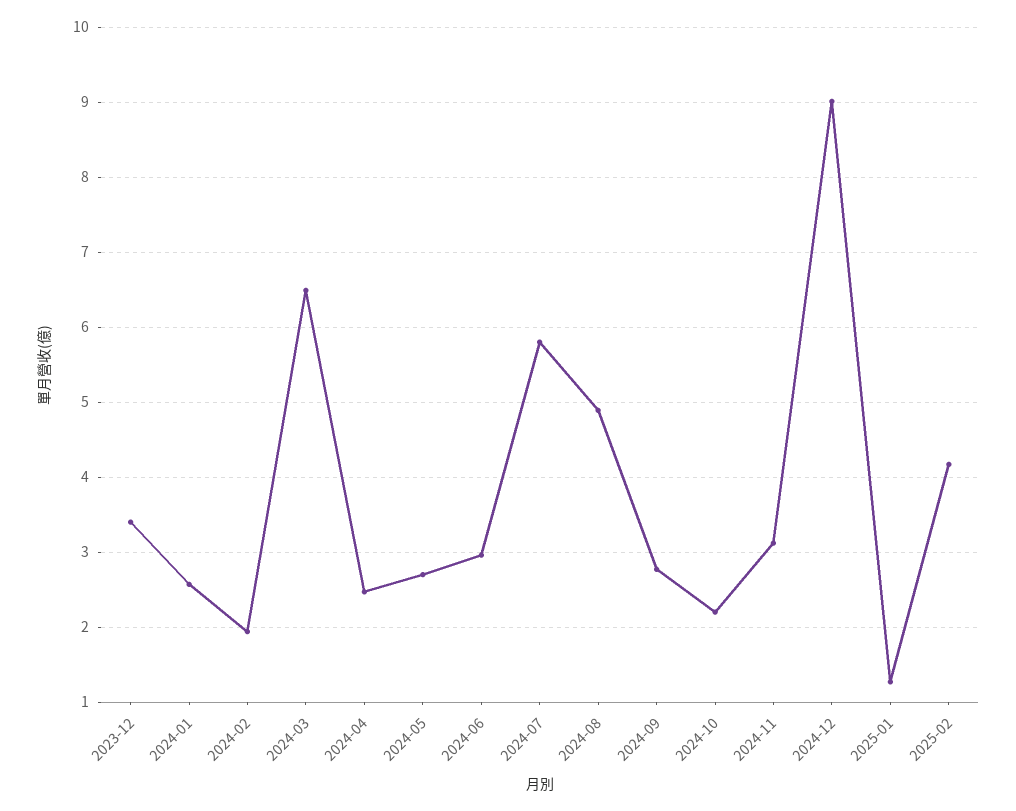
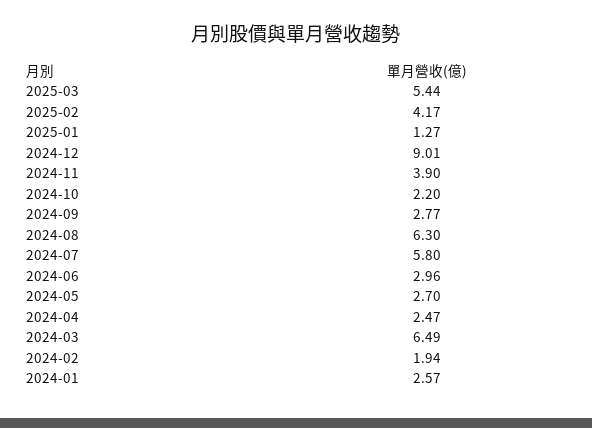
2023-12: 3.4 -> none
2024-08: 4.9 -> 6.3
2024-11: 3.1 -> 3.9
2025-03: none -> 5.44

